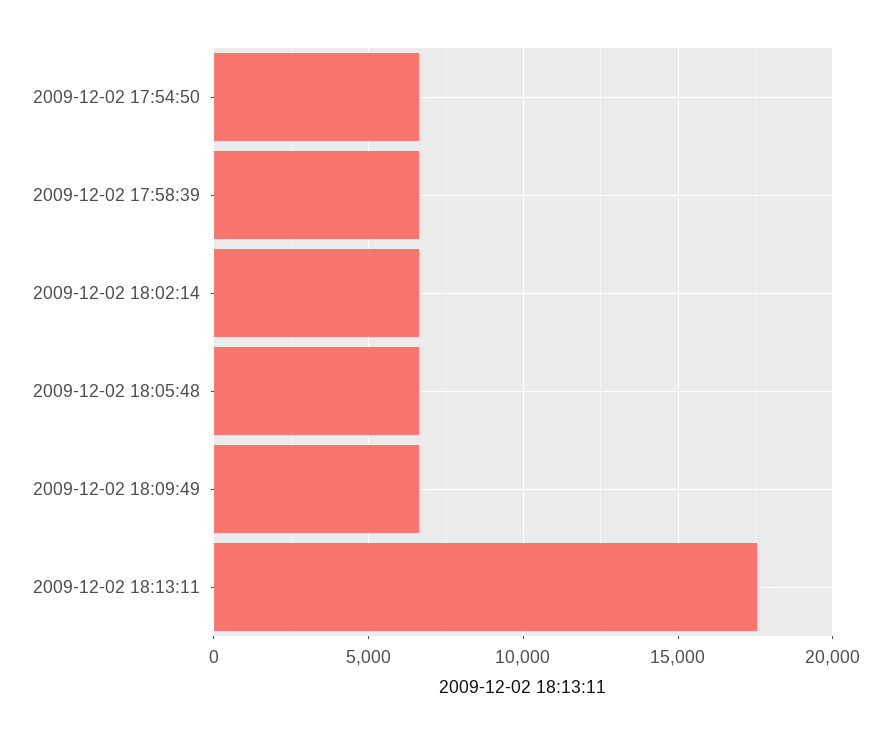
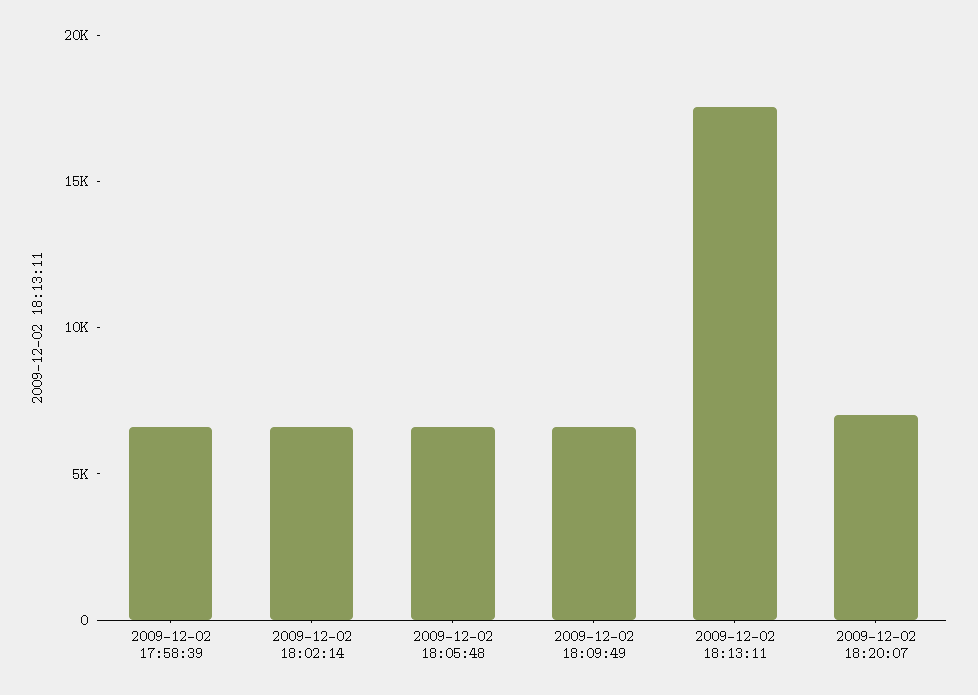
2009-12-02 17:54:50: 6500 -> none
2009-12-02 18:20:07: none -> 7000

